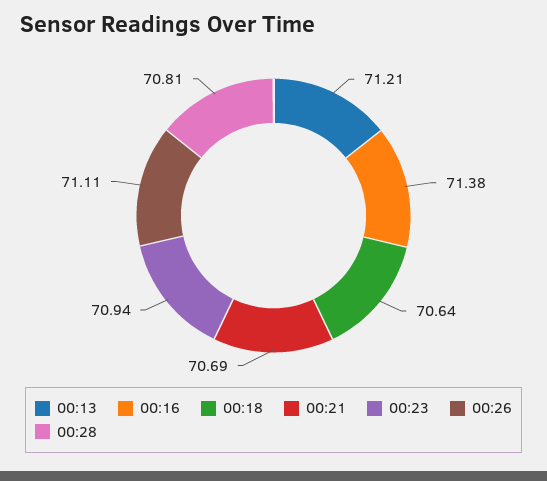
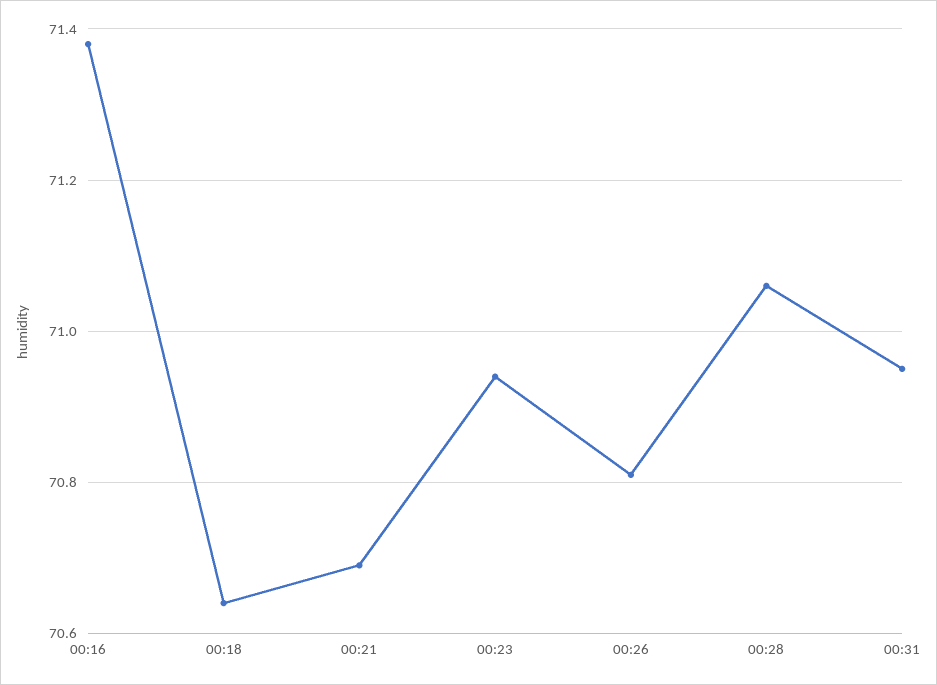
00:13: 71.21 -> none
00:26: 71.11 -> 70.8
00:28: 70.81 -> 71.05
00:31: none -> 70.95

